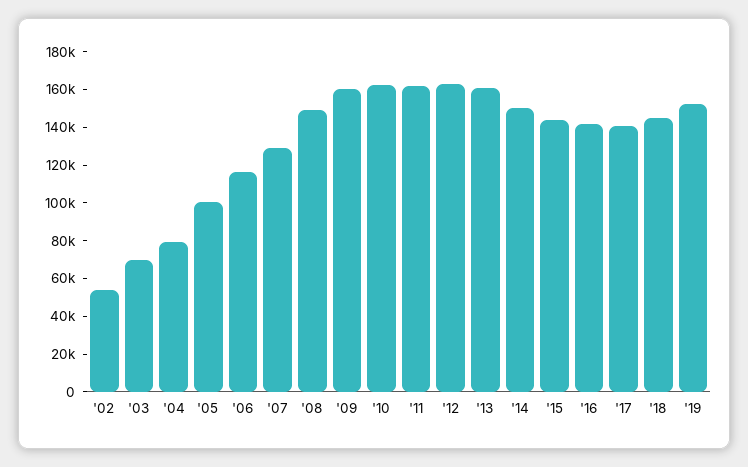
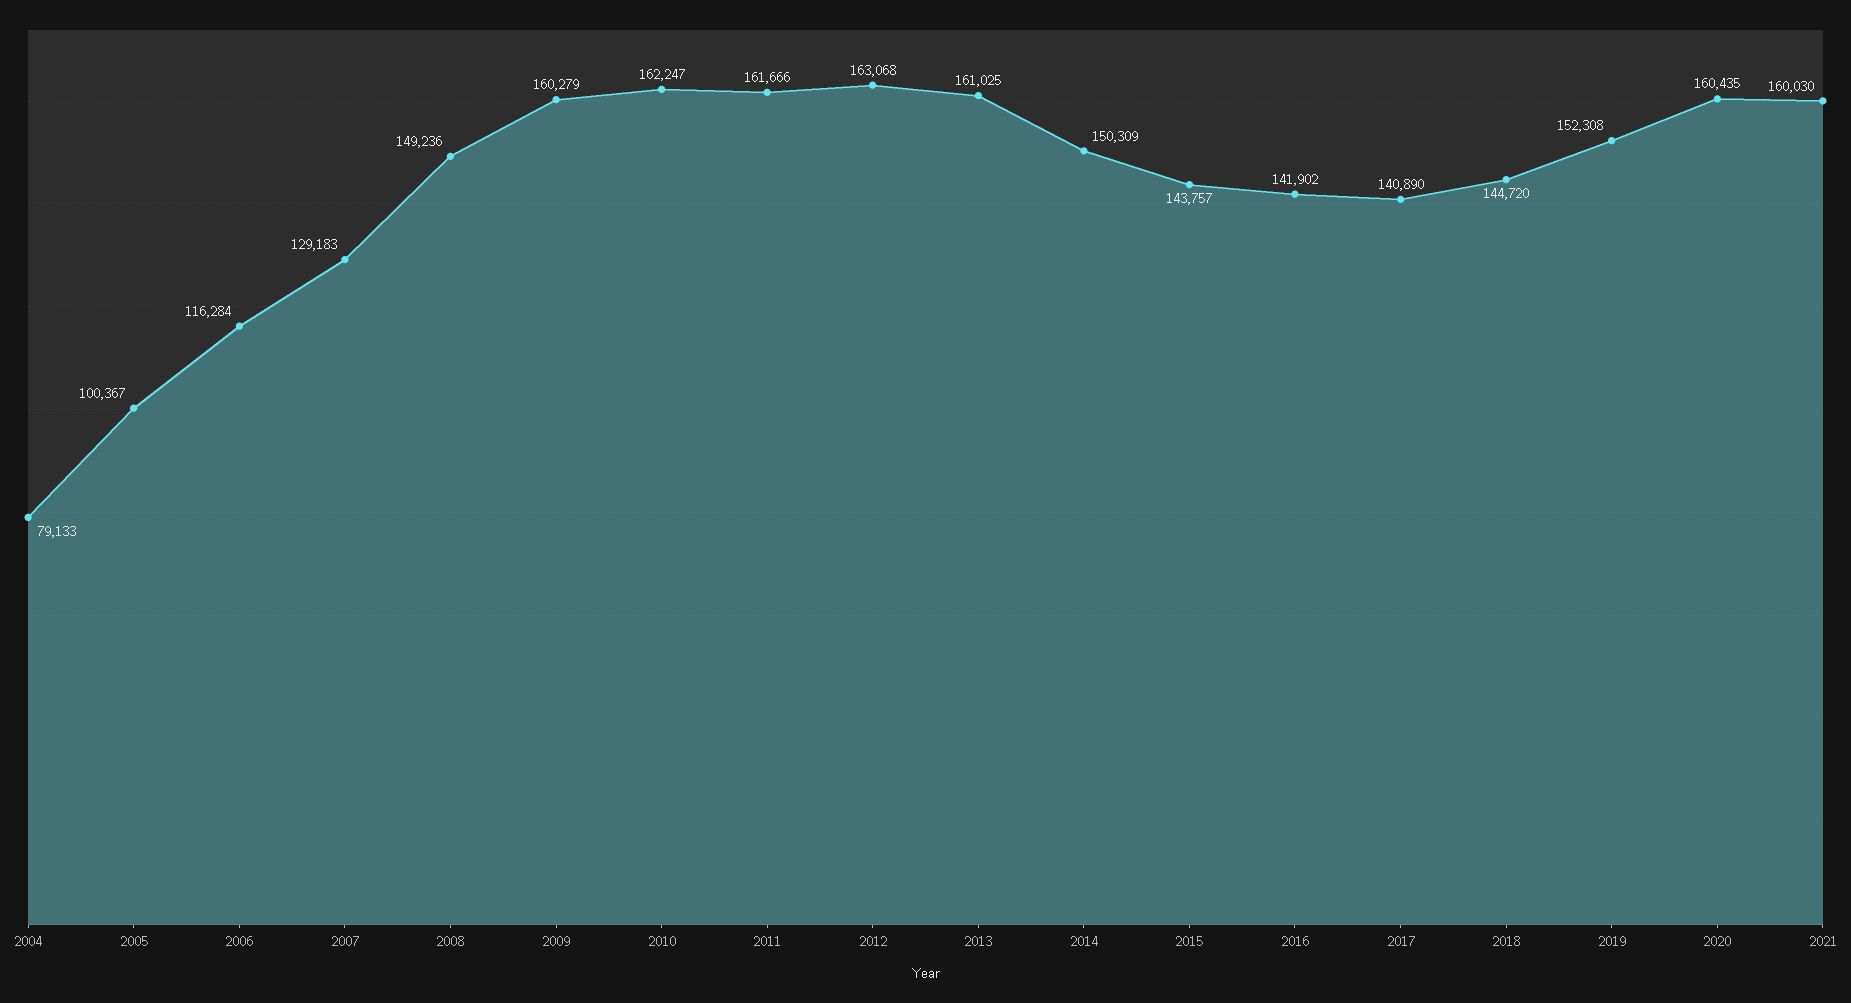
'02: 55000 -> none
'03: 70000 -> none
2020: none -> 160435
2021: none -> 160030

